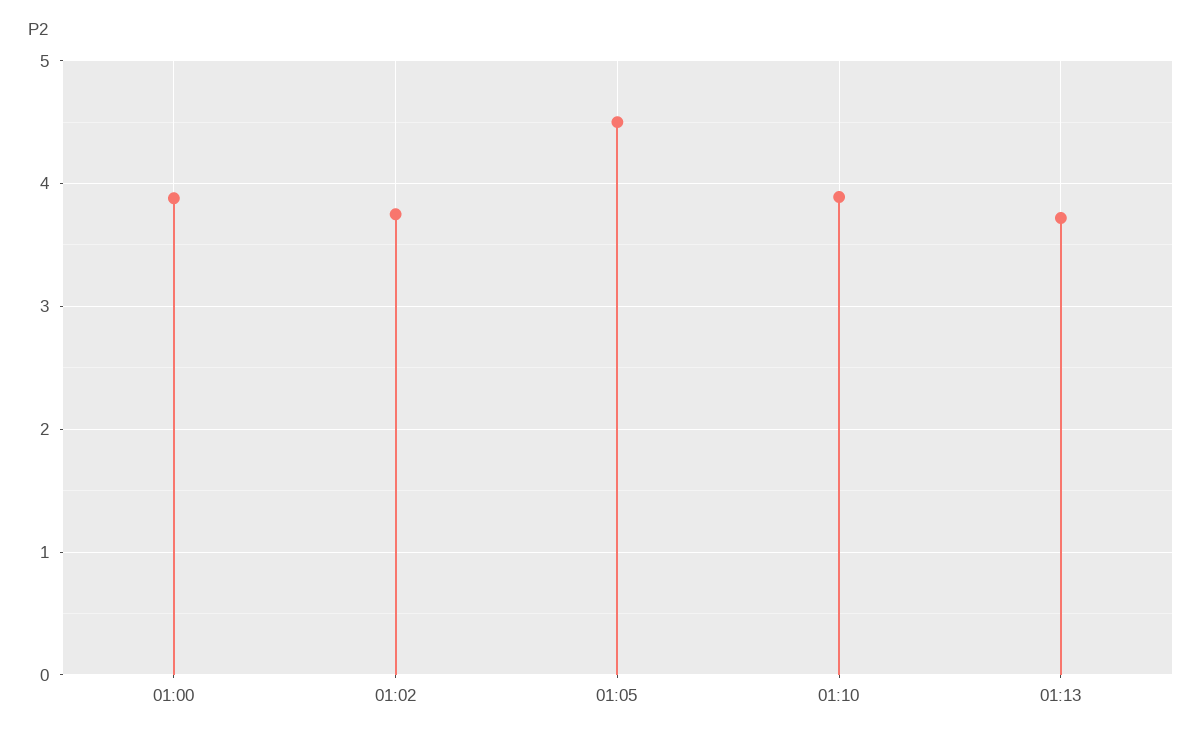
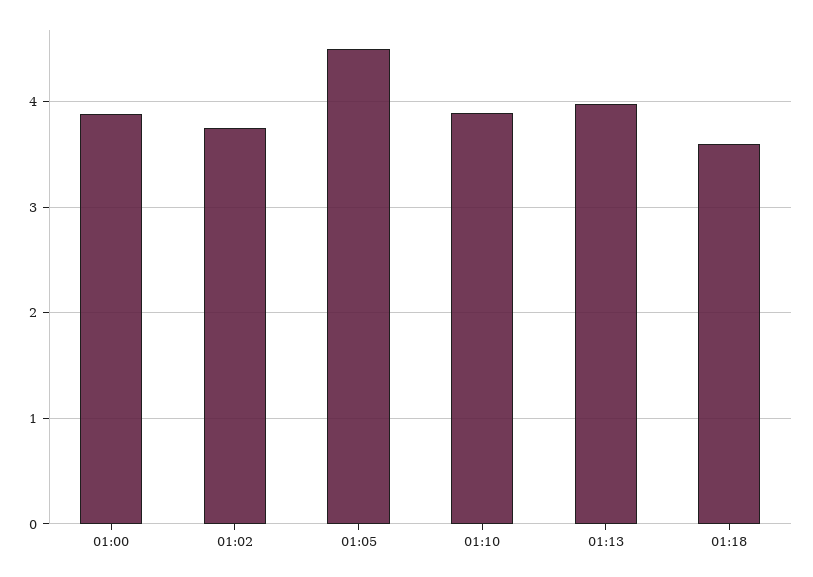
01:13: 3.7 -> 4
01:18: none -> 3.6

